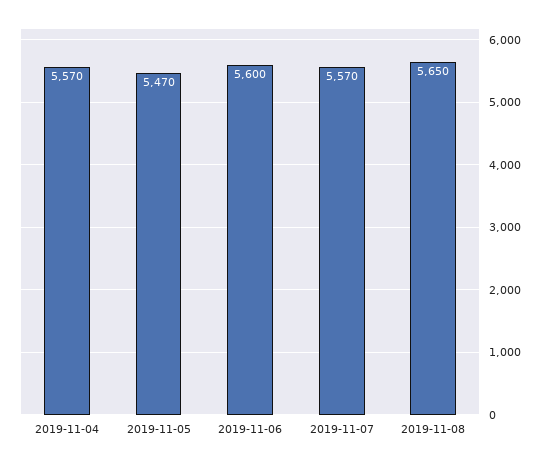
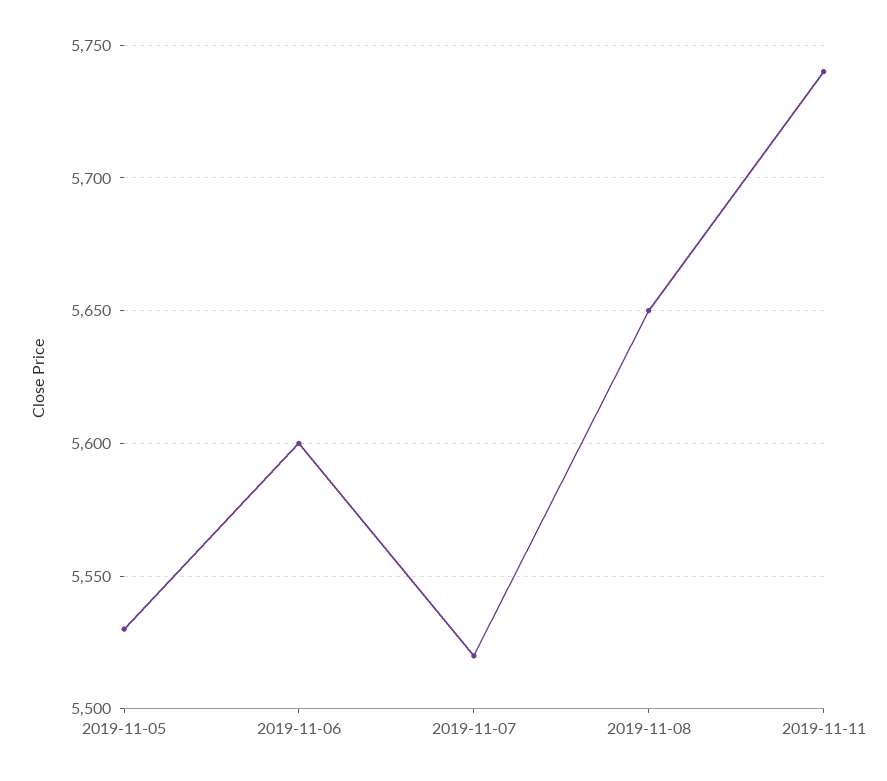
2019-11-04: 5570 -> none
2019-11-05: 5470 -> 5530
2019-11-07: 5570 -> 5520
2019-11-11: none -> 5740

